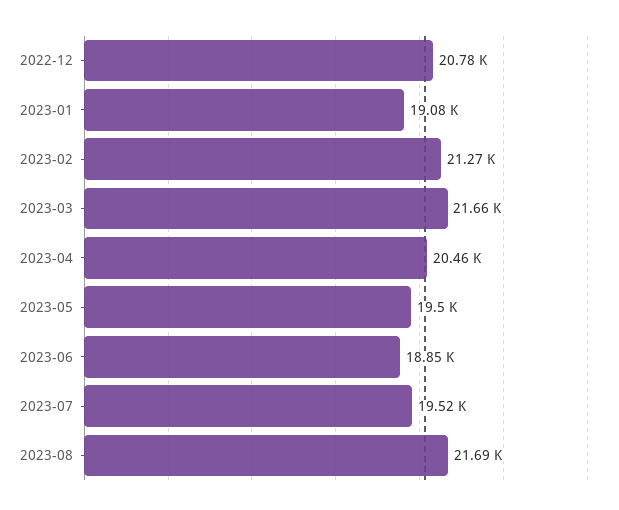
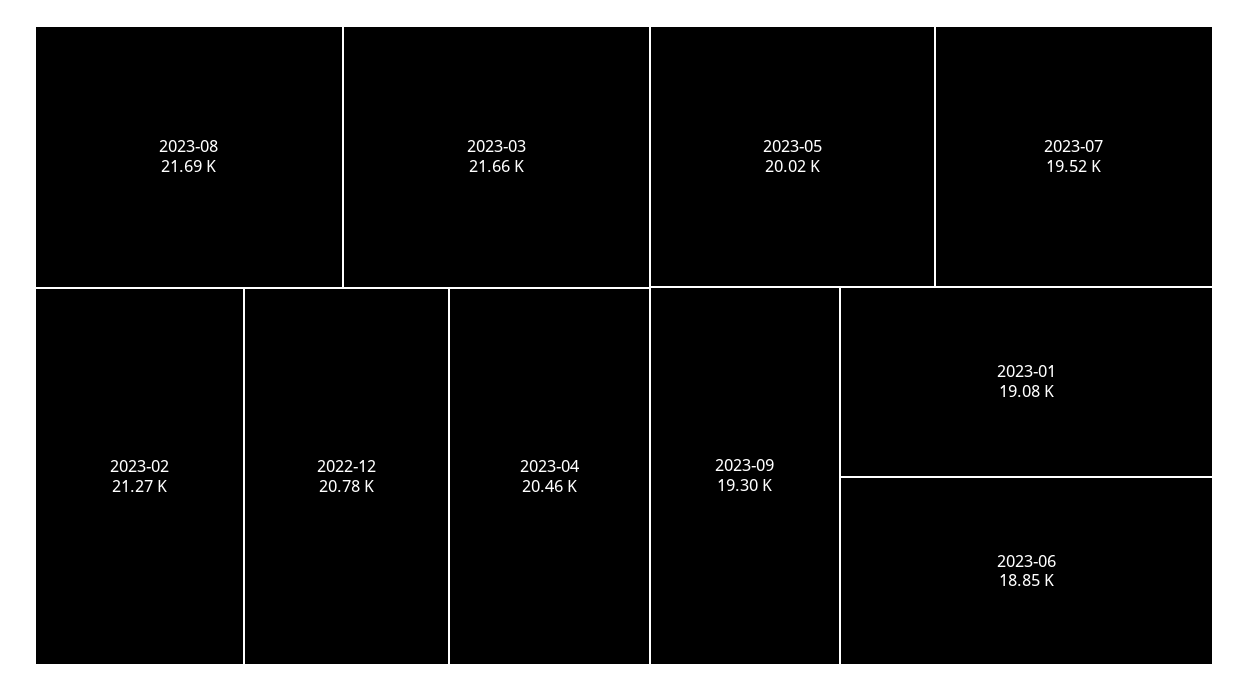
2023-05: 19500 -> 20020
2023-09: none -> 19300

